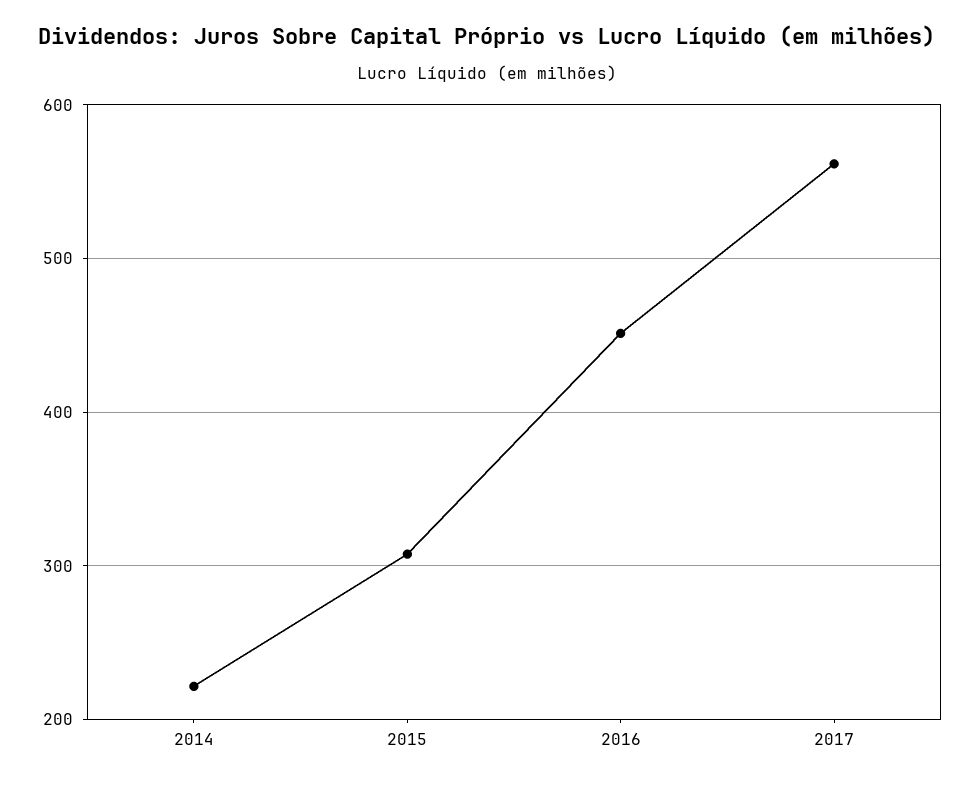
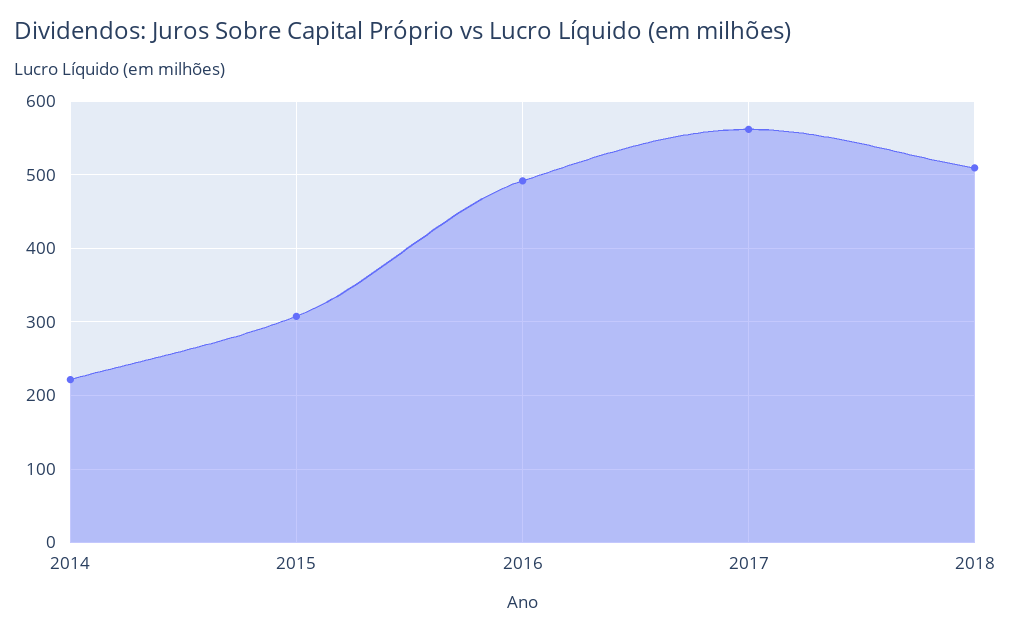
2016: 450 -> 490
2018: none -> 510

